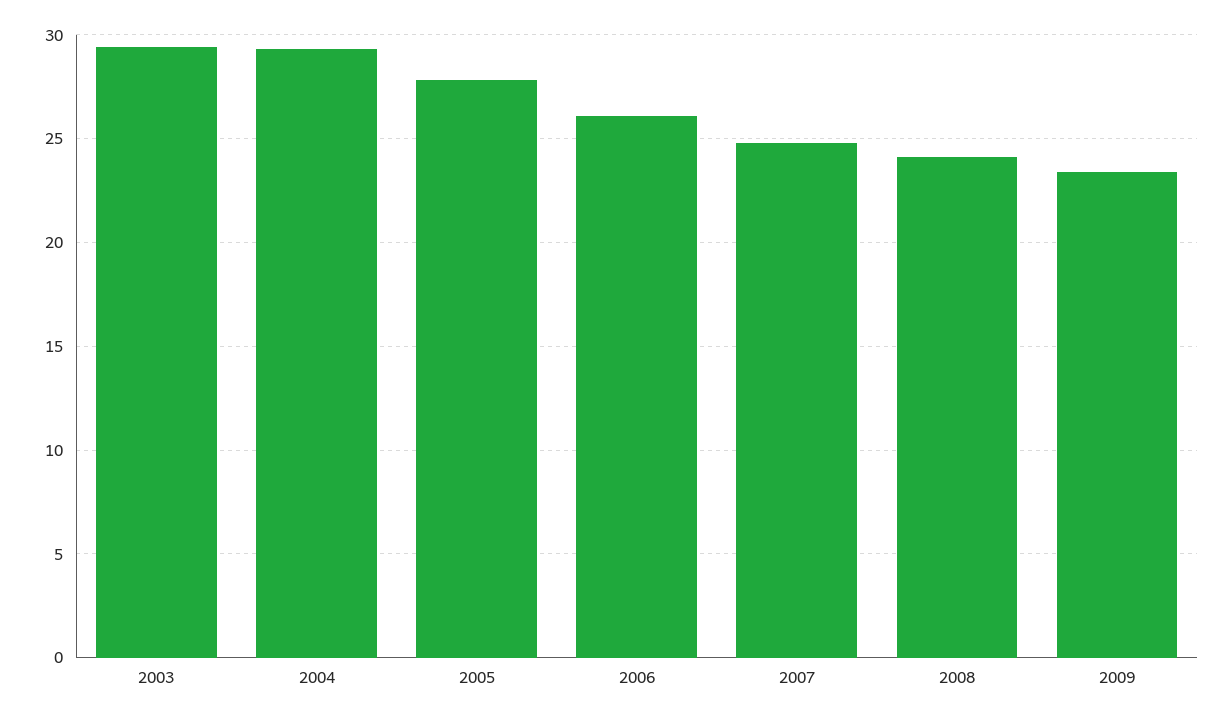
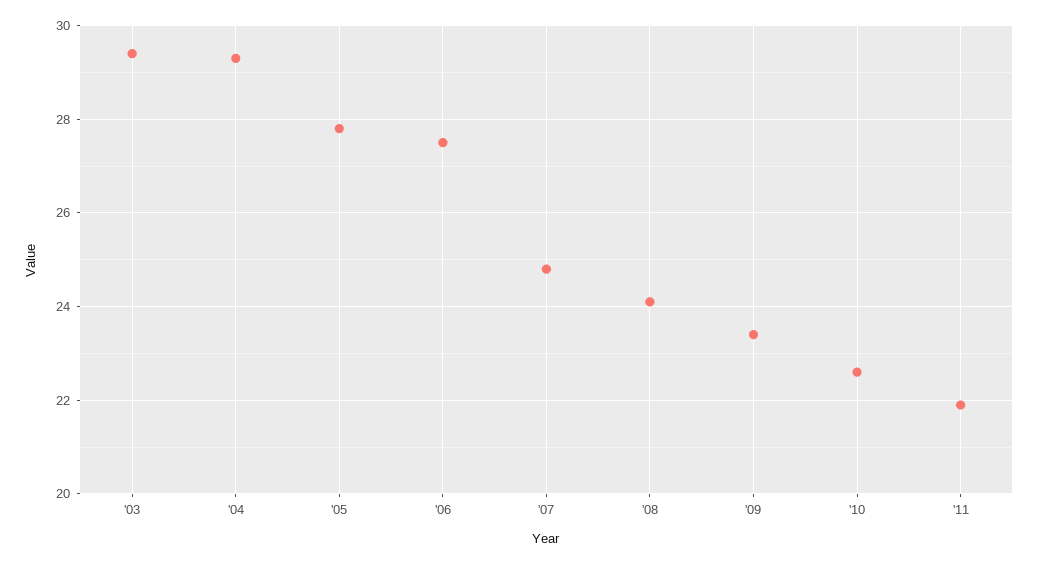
2006: 26 -> 27.5
'10: none -> 22.5
'11: none -> 22

